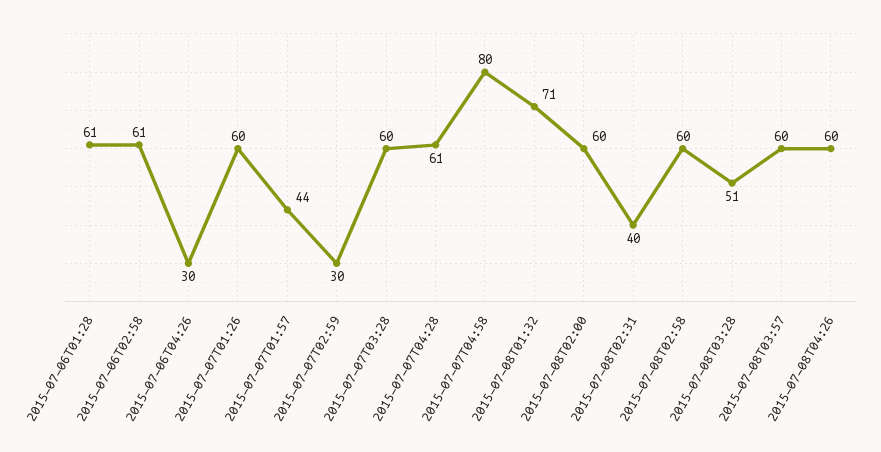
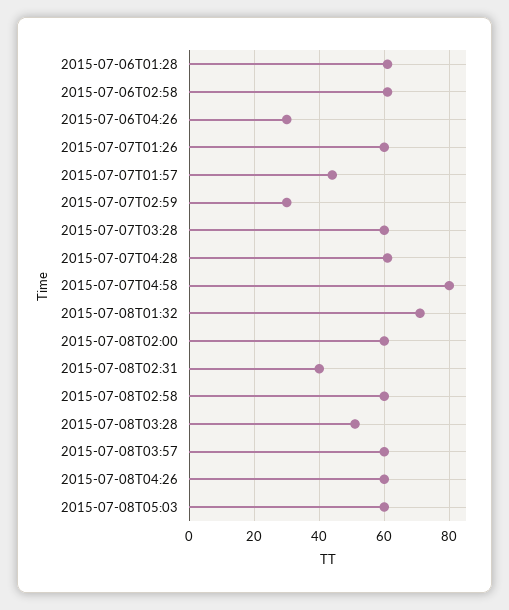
2015-07-08T05:03: none -> 60

